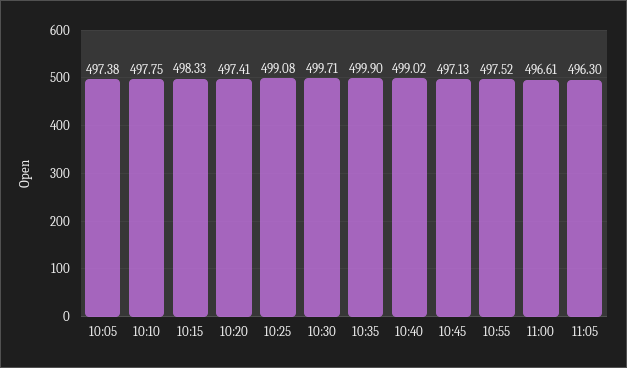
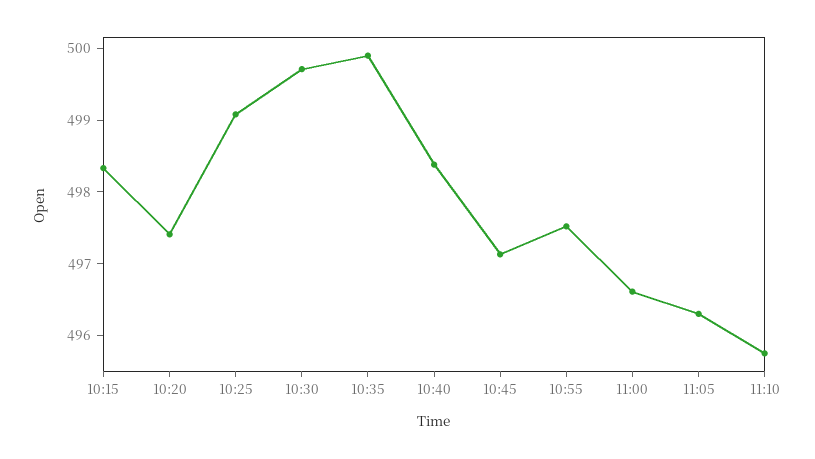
10:05: 497.38 -> none
10:10: 497.75 -> none
10:40: 499.02 -> 498.4
11:10: none -> 495.8

